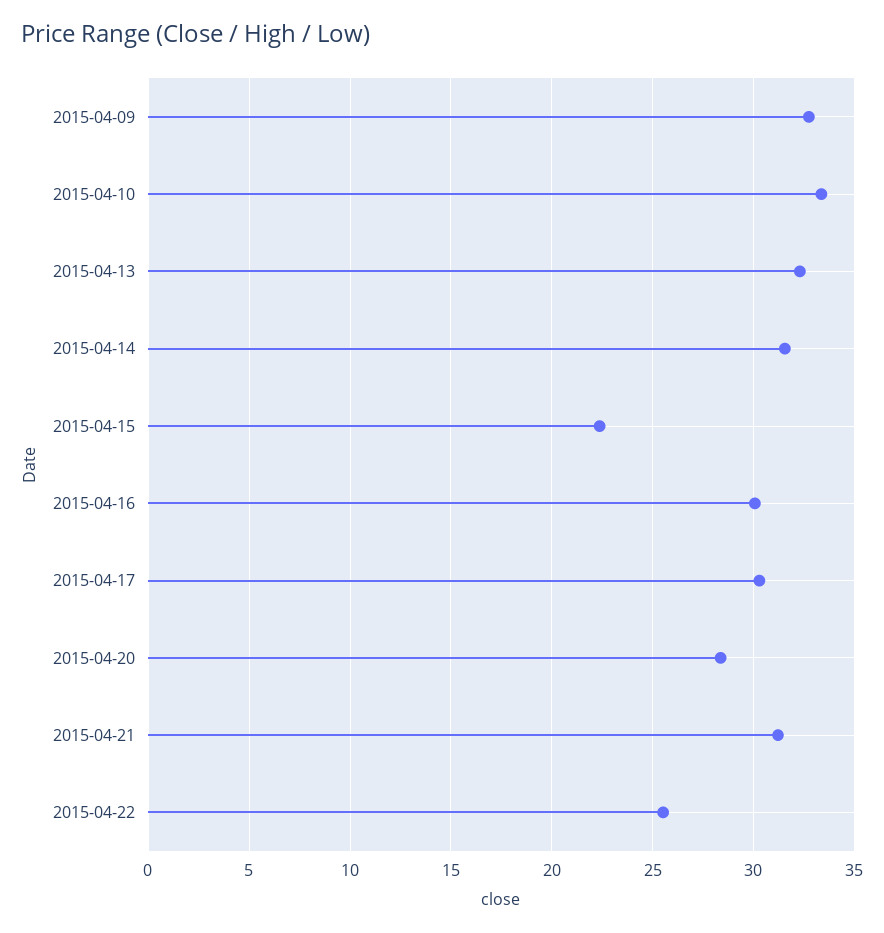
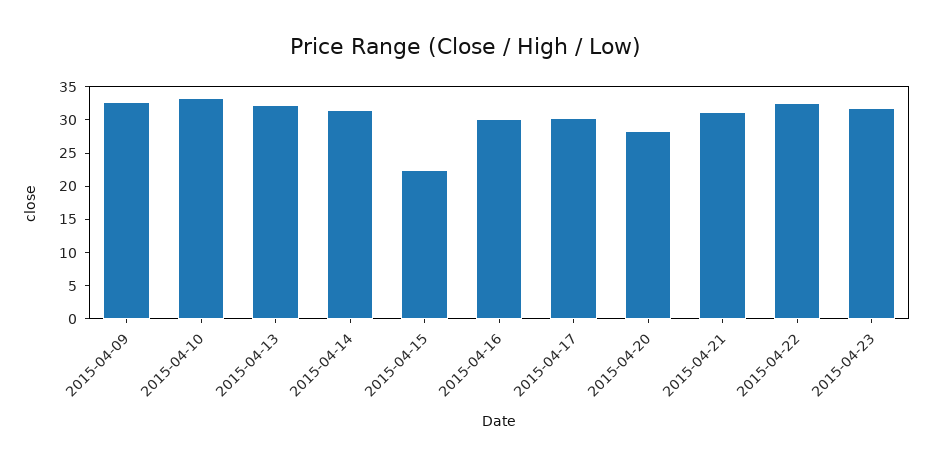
2015-04-22: 25.5 -> 32.5
2015-04-23: none -> 32.5

